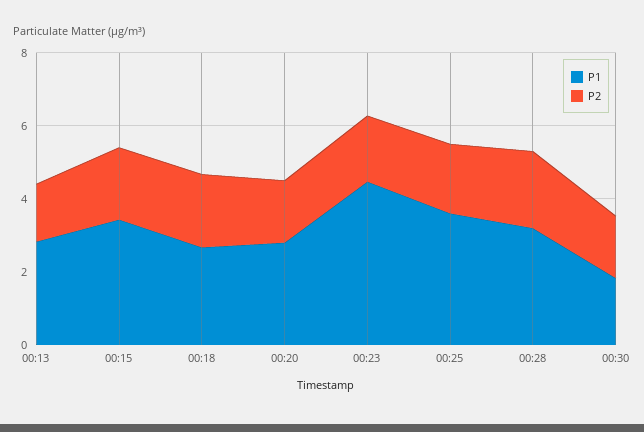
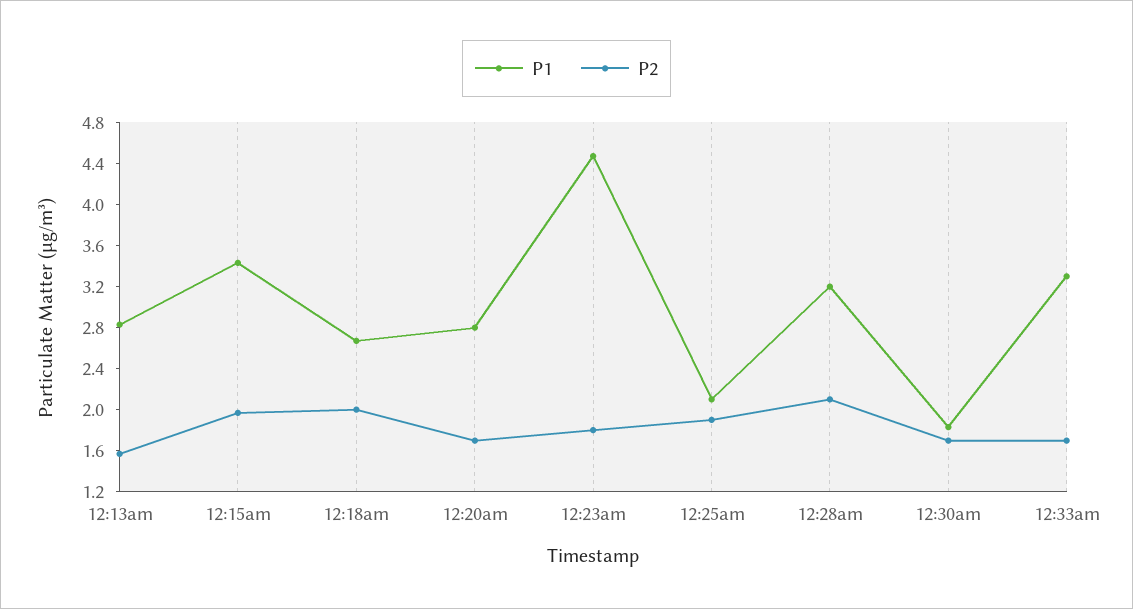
P1, 00:25: 3.5 -> 2.1
P1, 12:33am: none -> 3.3
P2, 12:33am: none -> 1.7

